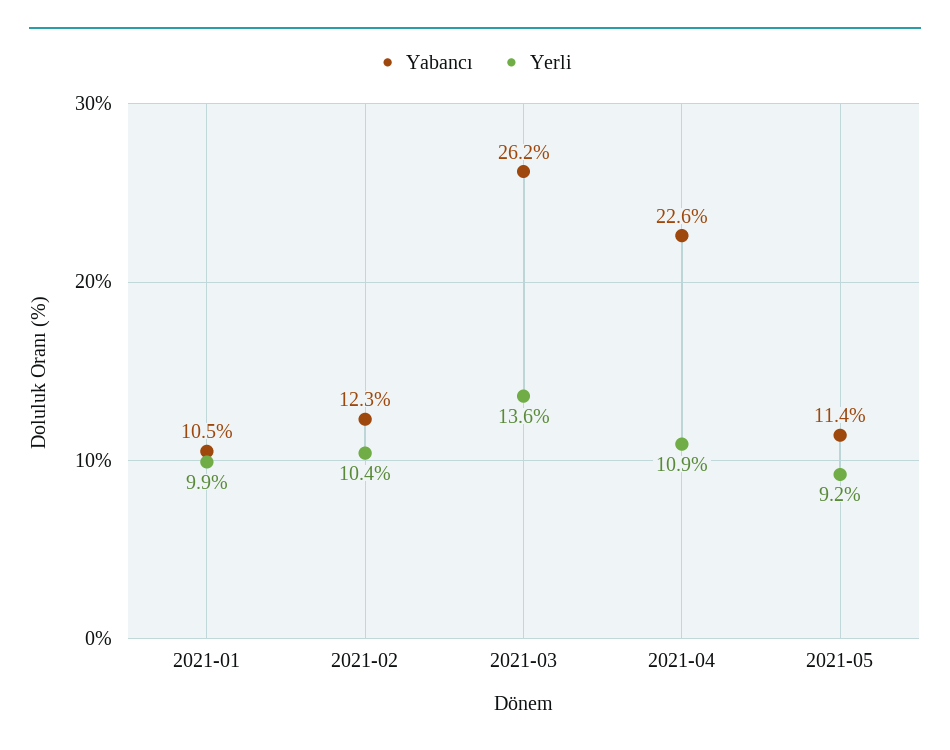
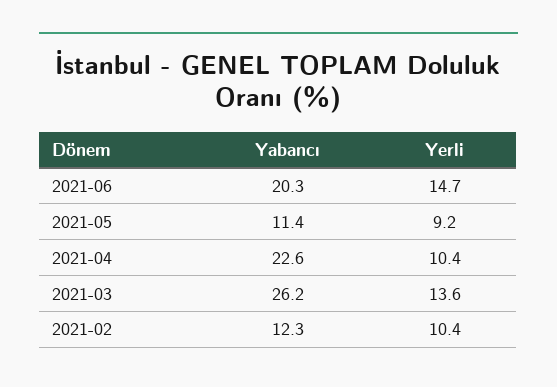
Yabancı, 2021-01: 10.5 -> none
Yerli, 2021-01: 9.9 -> none
Yerli, 2021-04: 10.9 -> 10.4
Yabancı, 2021-06: none -> 20.3
Yerli, 2021-06: none -> 14.7

